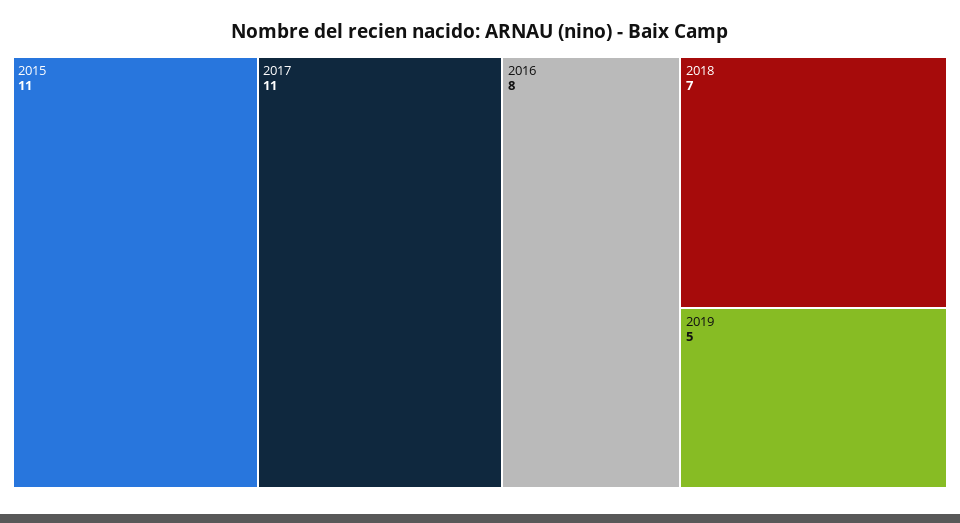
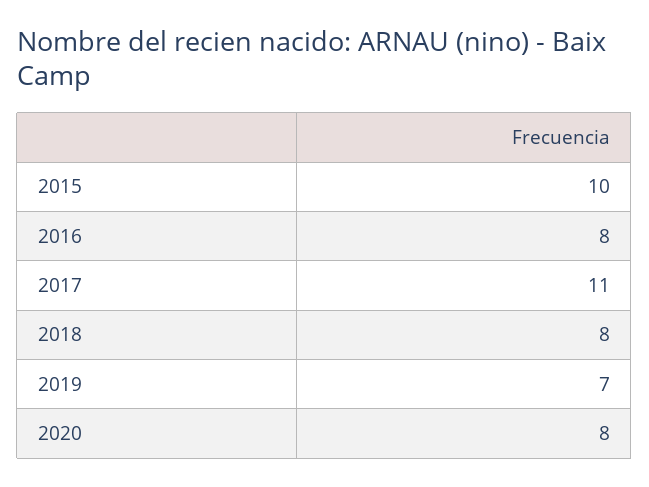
2015: 11 -> 10
2018: 7 -> 8
2019: 5 -> 7
2020: none -> 8

